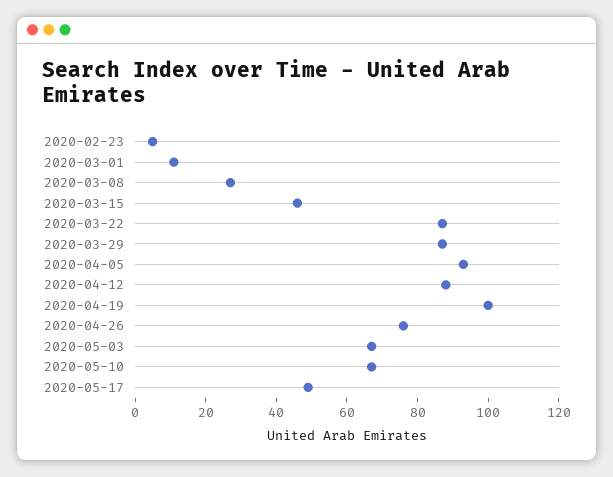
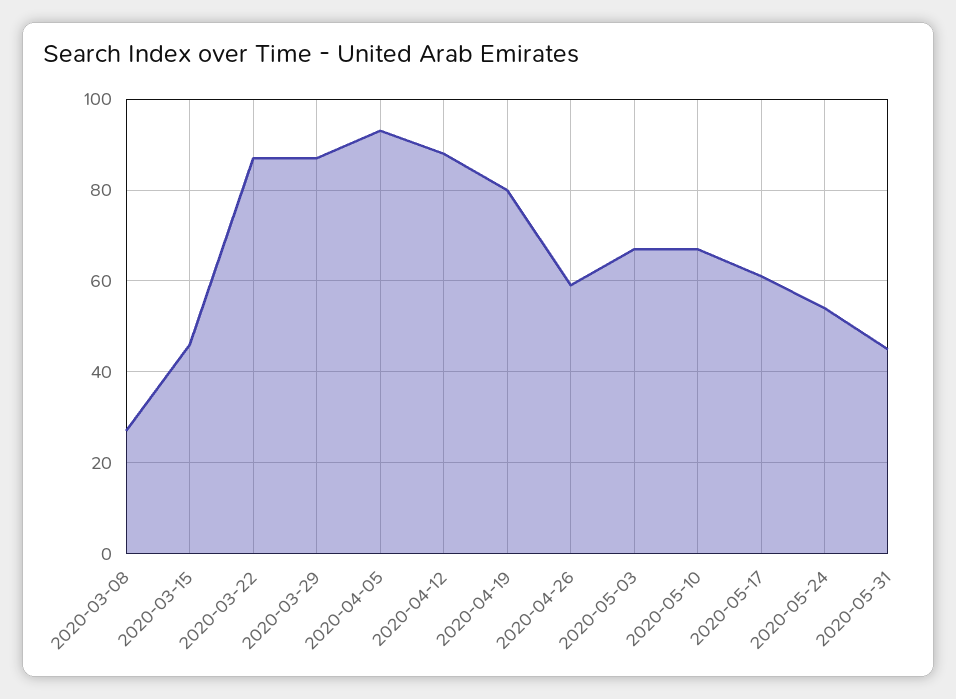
2020-02-23: 5 -> none
2020-03-01: 10 -> none
2020-04-19: 100 -> 80
2020-04-26: 75 -> 60
2020-05-17: 50 -> 60
2020-05-24: none -> 55
2020-05-31: none -> 45

